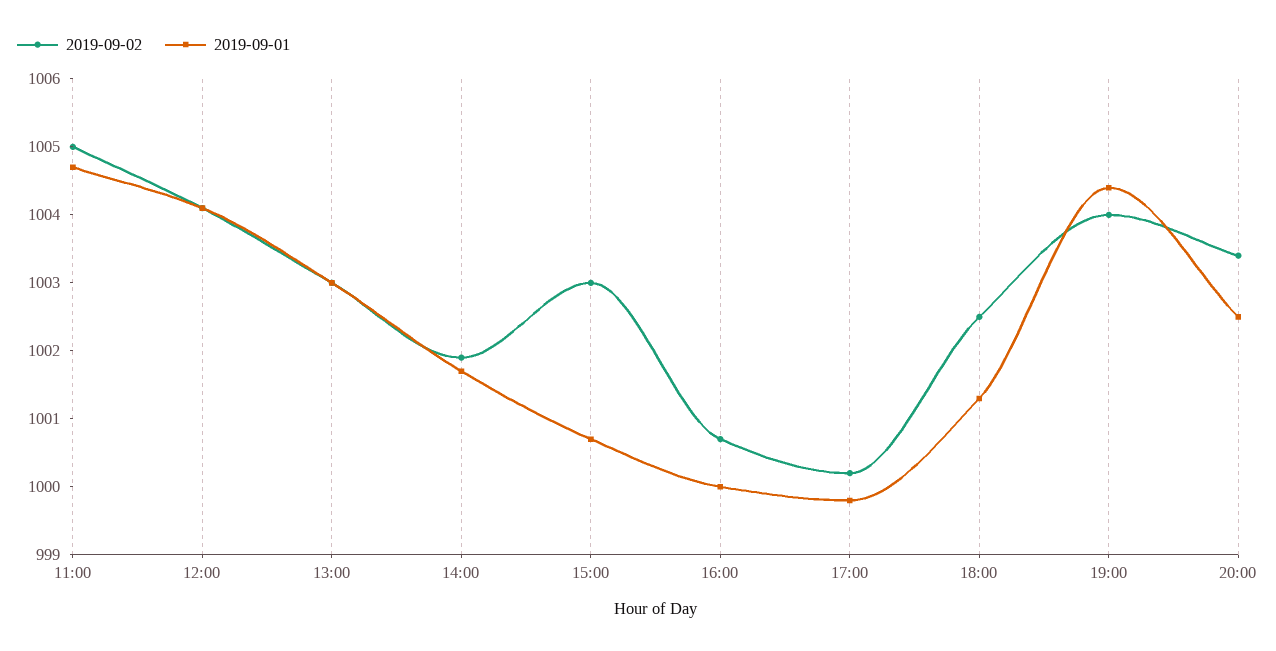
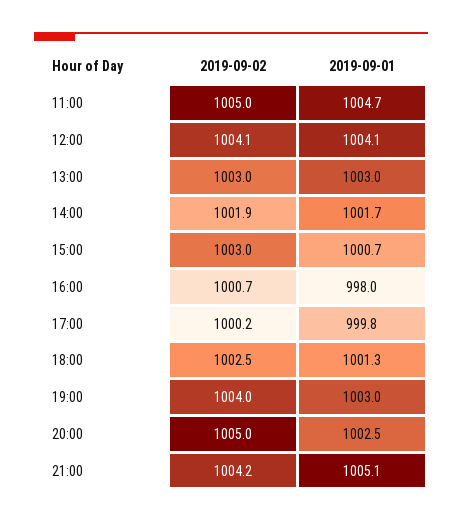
2019-09-01, 16:00: 1000 -> 998
2019-09-01, 19:00: 1004.5 -> 1003
2019-09-02, 20:00: 1003.5 -> 1005
2019-09-02, 21:00: none -> 1004.2
2019-09-01, 21:00: none -> 1005.1

